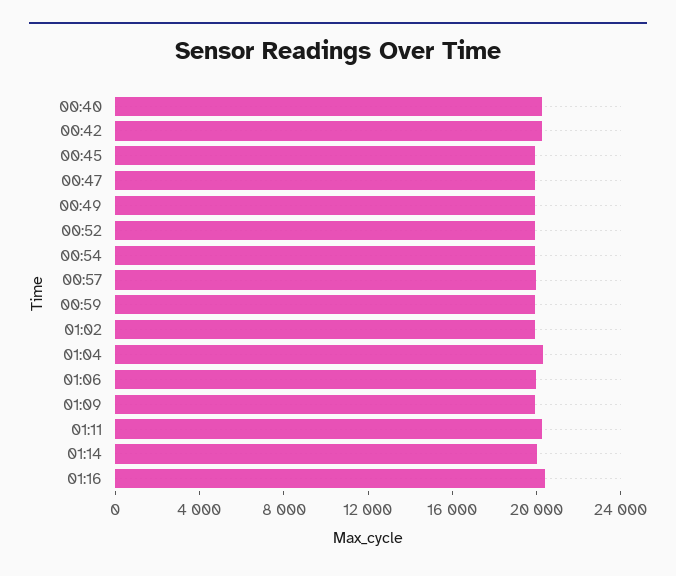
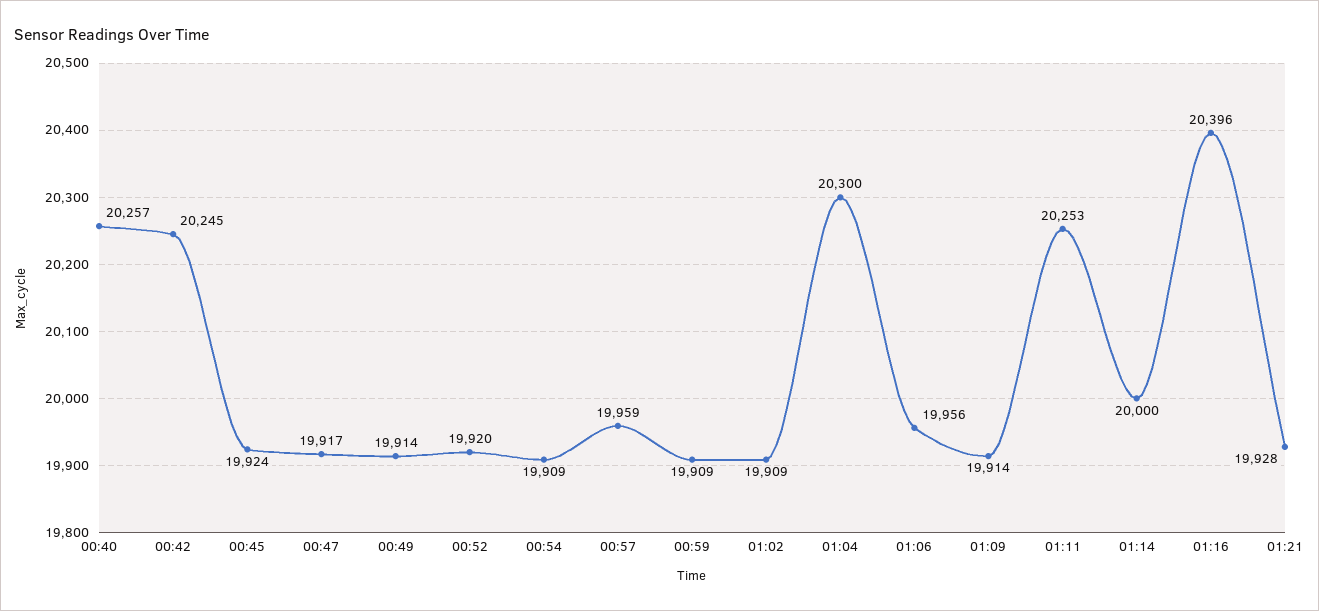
01:21: none -> 19928

